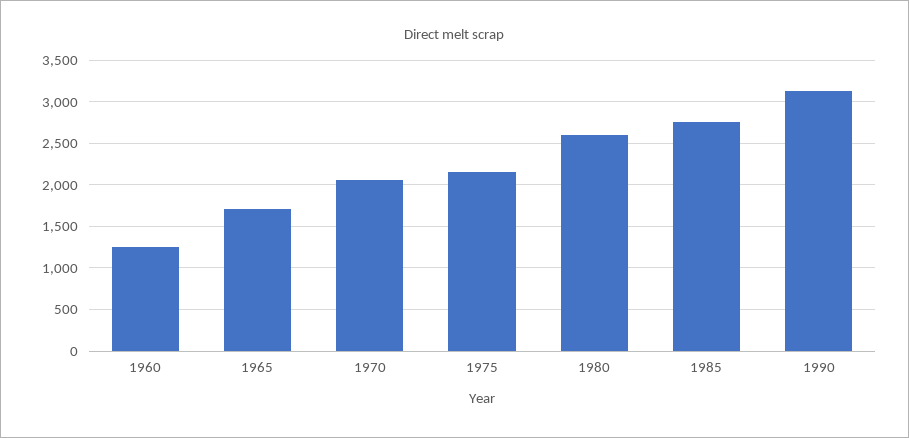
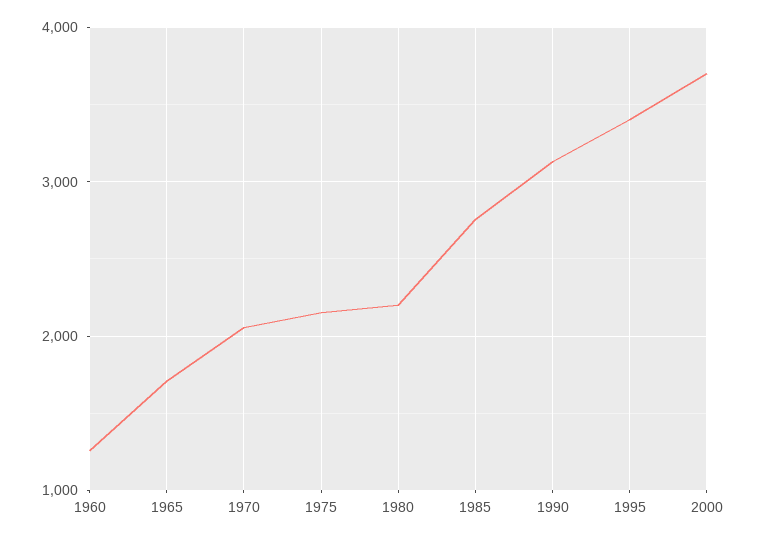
1980: 2600 -> 2200
1995: none -> 3400
2000: none -> 3700

